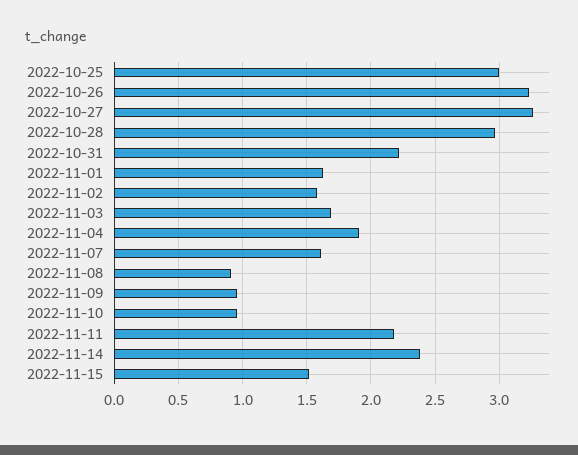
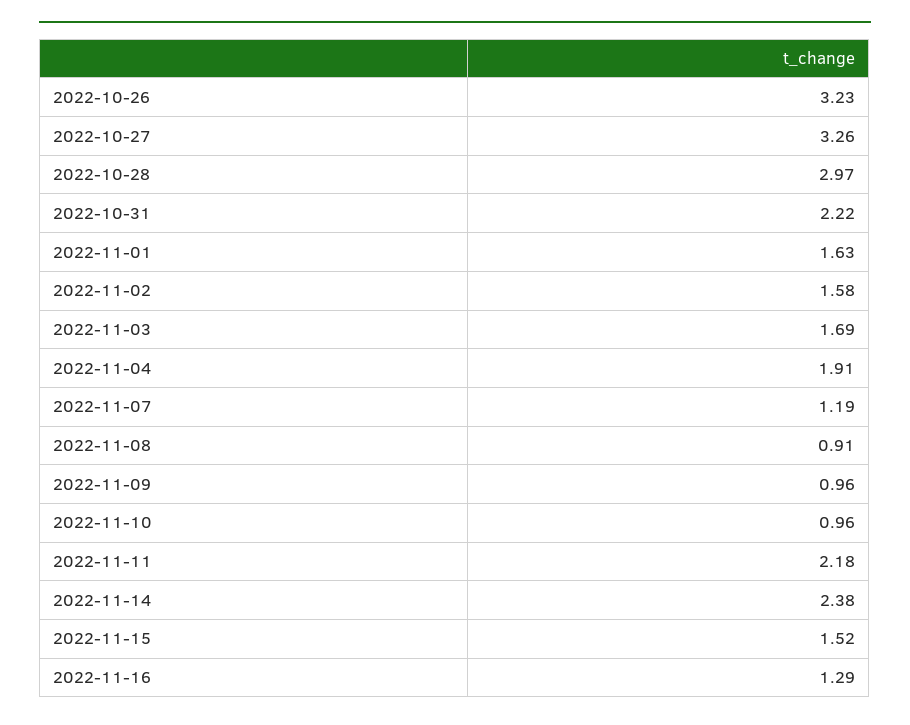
2022-10-25: 3 -> none
2022-11-07: 1.6 -> 1.19
2022-11-16: none -> 1.29

